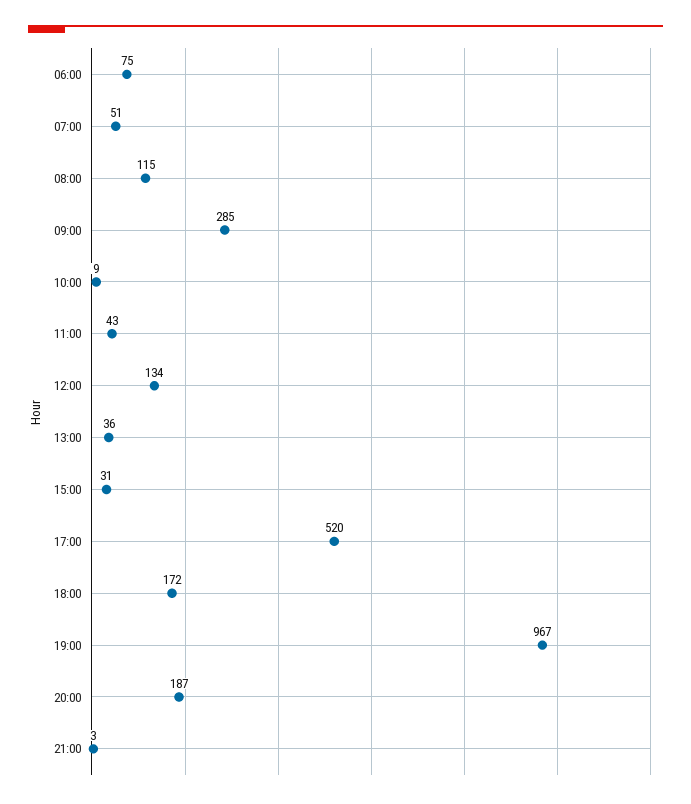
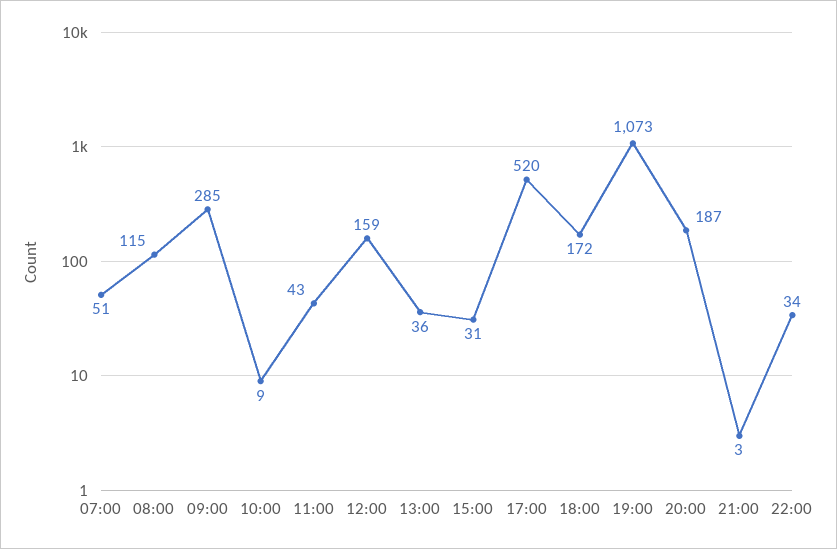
06:00: 75 -> none
12:00: 134 -> 159
19:00: 967 -> 1073
22:00: none -> 34

